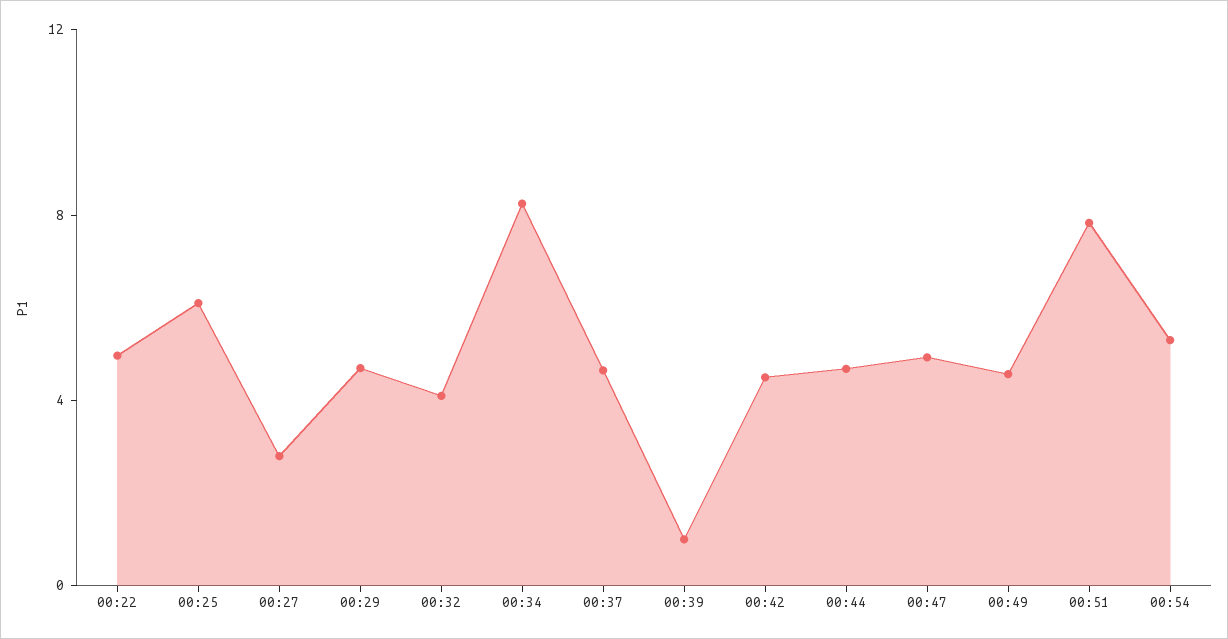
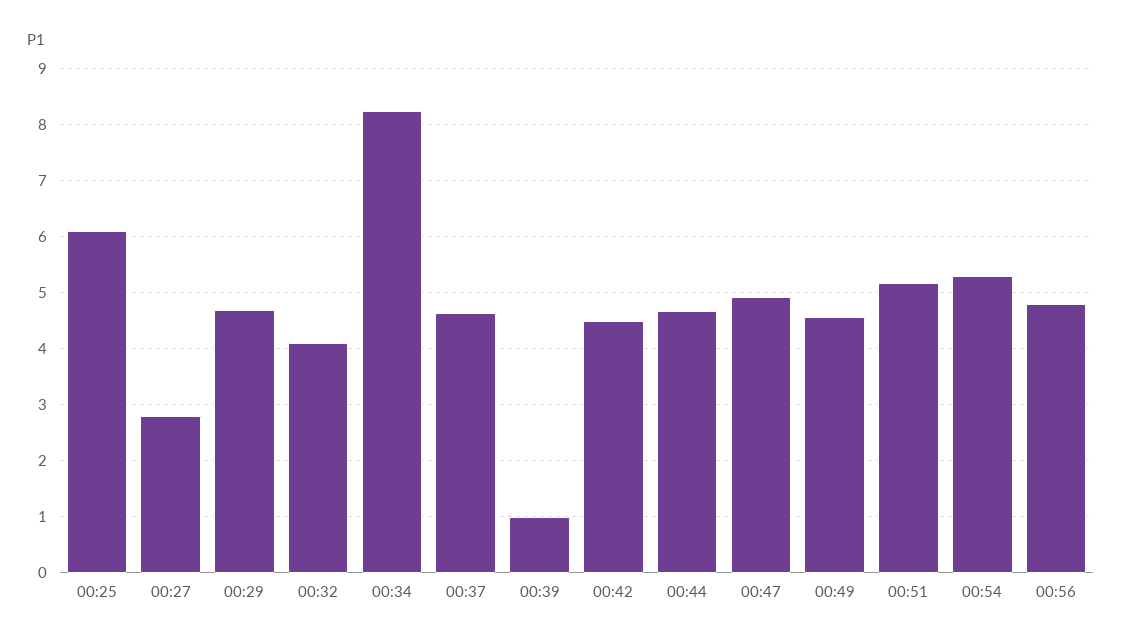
00:22: 5 -> none
00:51: 8 -> 5.2
00:56: none -> 4.8

